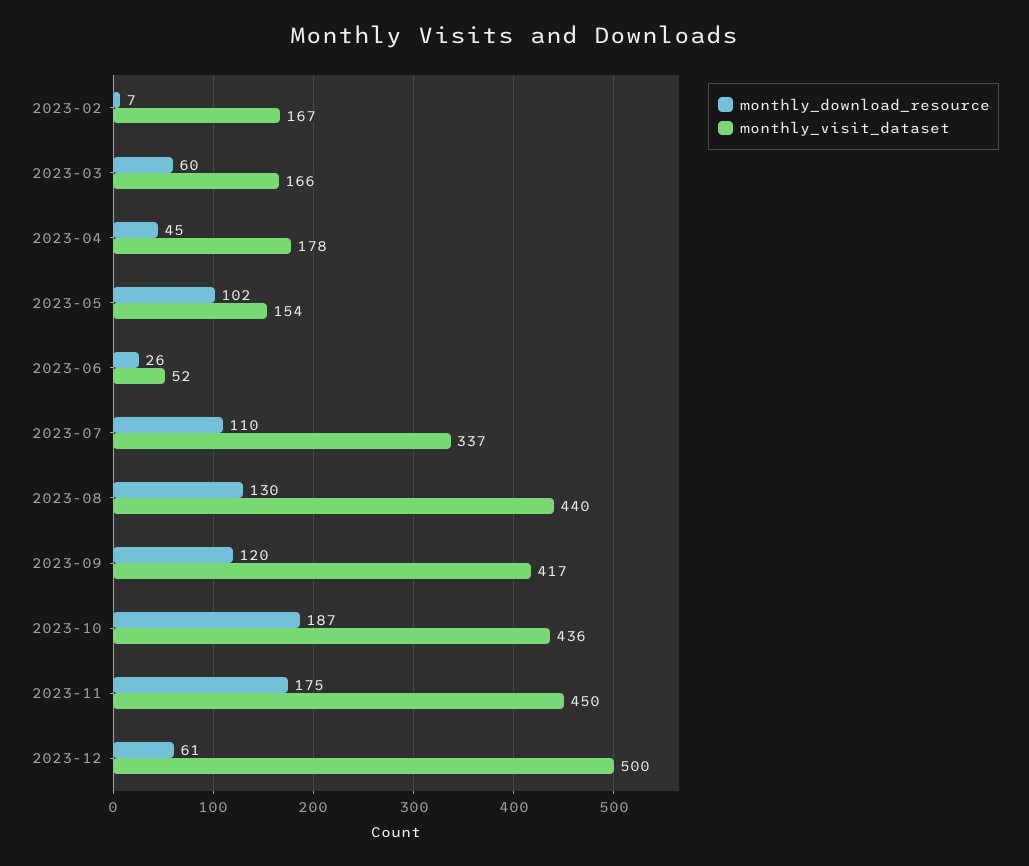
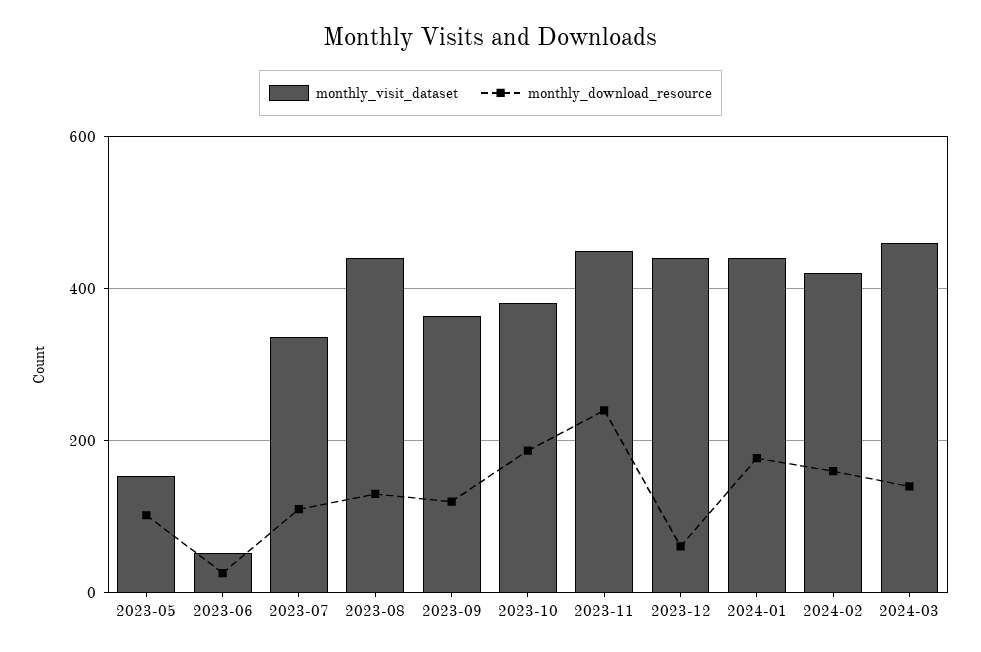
monthly_download_resource, 2023-02: 7 -> none
monthly_visit_dataset, 2023-02: 167 -> none
monthly_download_resource, 2023-03: 60 -> none
monthly_visit_dataset, 2023-03: 166 -> none
monthly_download_resource, 2023-04: 45 -> none
monthly_visit_dataset, 2023-04: 178 -> none
monthly_visit_dataset, 2023-09: 417 -> 360
monthly_visit_dataset, 2023-10: 436 -> 380
monthly_download_resource, 2023-11: 175 -> 240
monthly_visit_dataset, 2023-12: 500 -> 440
monthly_visit_dataset, 2024-01: none -> 440
monthly_download_resource, 2024-01: none -> 180
monthly_visit_dataset, 2024-02: none -> 420
monthly_download_resource, 2024-02: none -> 160
monthly_visit_dataset, 2024-03: none -> 460
monthly_download_resource, 2024-03: none -> 140

